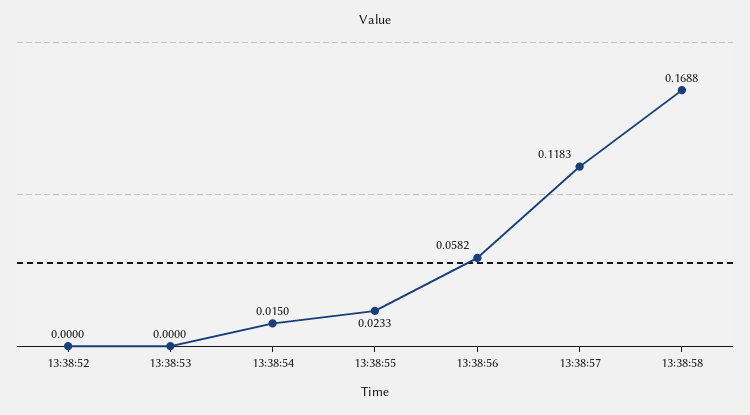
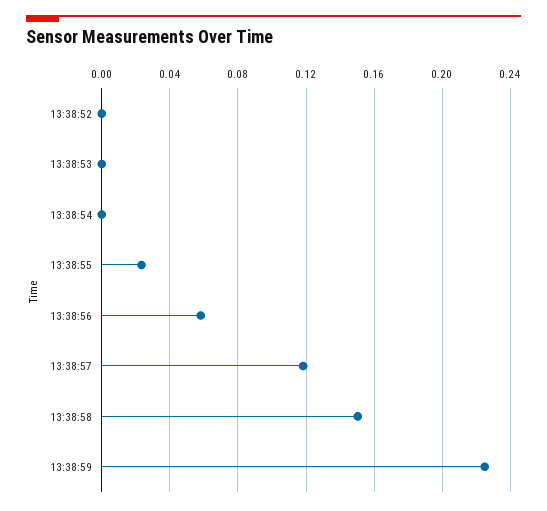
13:38:54: 0.015 -> 0
13:38:58: 0.1688 -> 0.15
13:38:59: none -> 0.225

